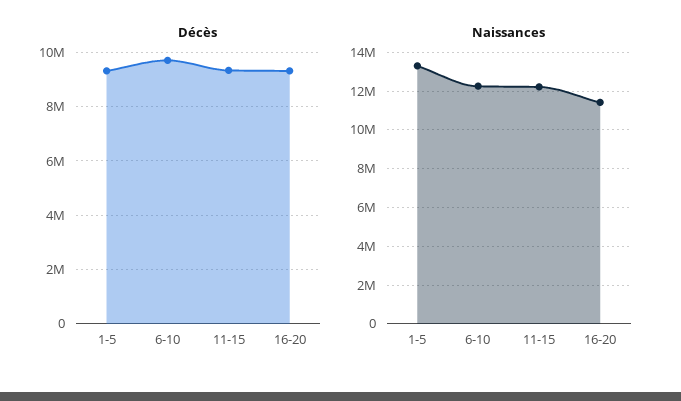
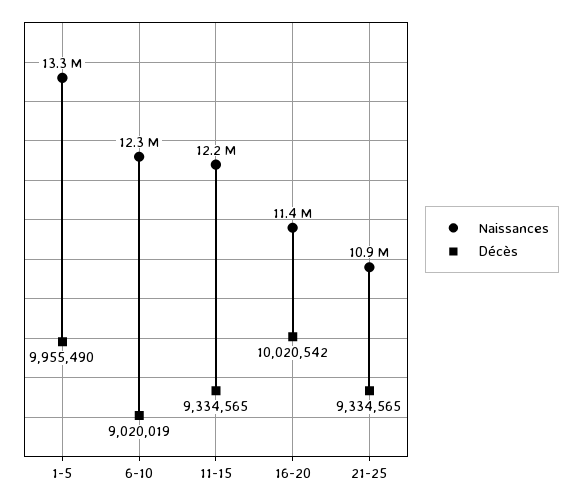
Décès, 1-5: 9250000 -> 9955490
Décès, 6-10: 9750000 -> 9020019
Décès, 16-20: 9250000 -> 10020542
Naissances, 21-25: none -> 10900000
Décès, 21-25: none -> 9334565

